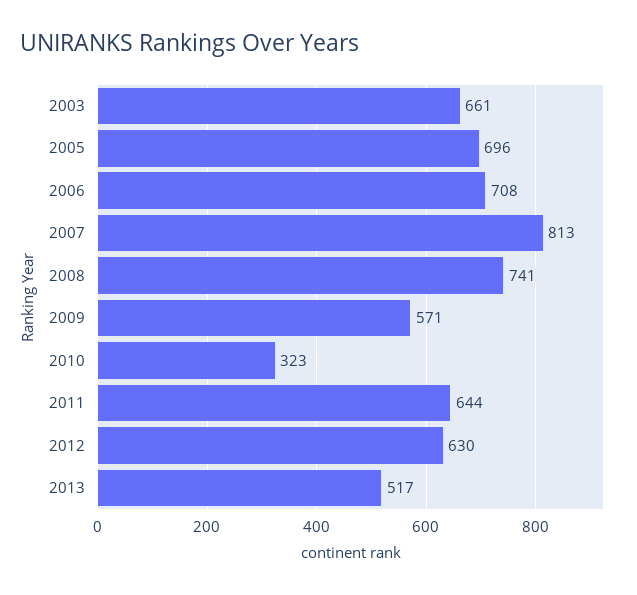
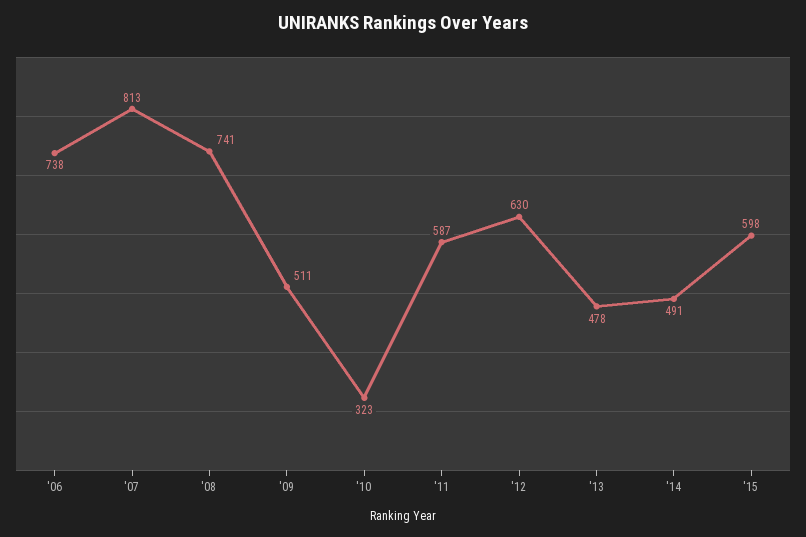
2003: 661 -> none
2005: 696 -> none
2006: 708 -> 738
2009: 571 -> 511
2011: 644 -> 587
2013: 517 -> 478
'14: none -> 491
'15: none -> 598

